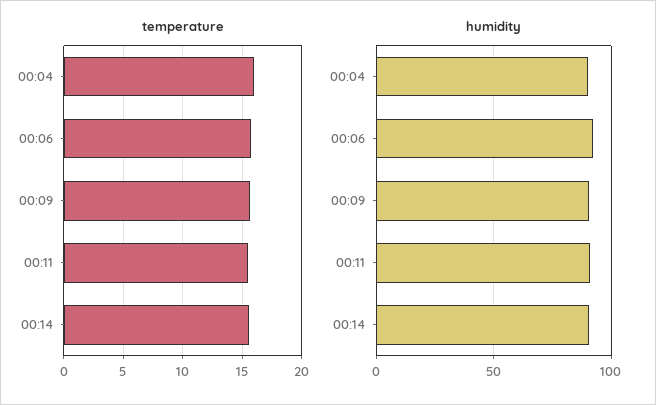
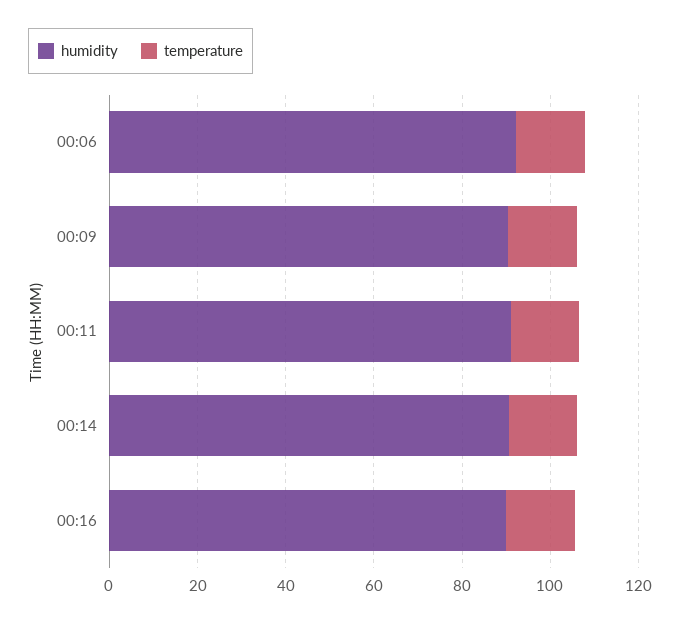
temperature, 00:04: 16 -> none
humidity, 00:04: 90 -> none
humidity, 00:16: none -> 90
temperature, 00:16: none -> 15

